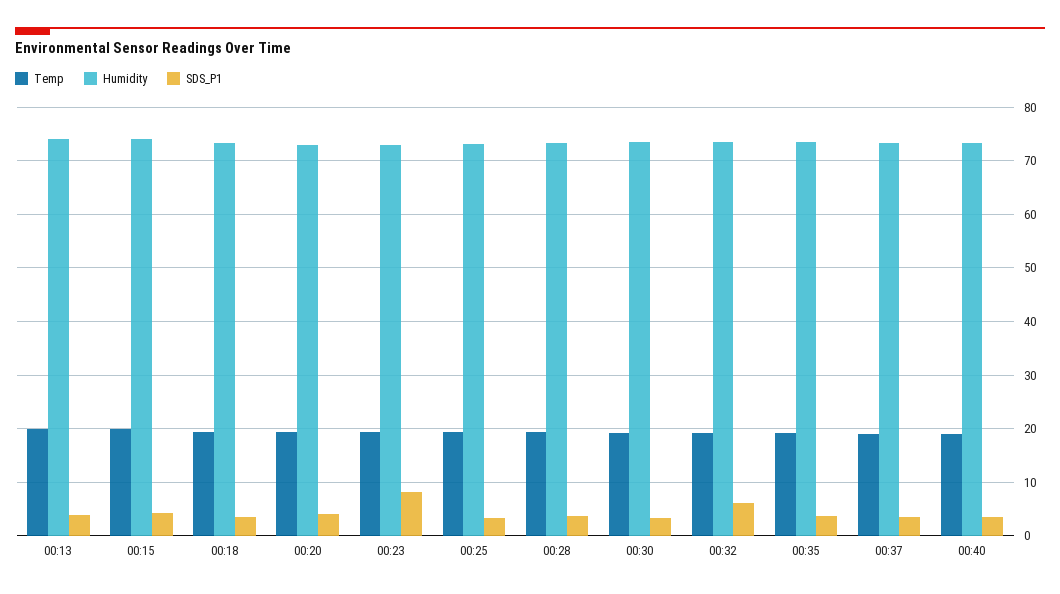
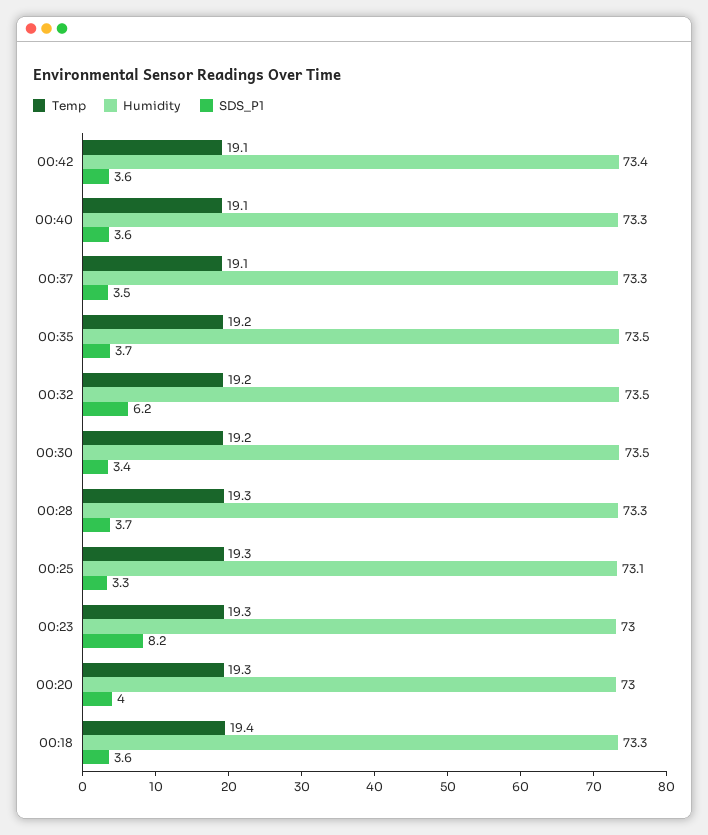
Temp, 00:13: 20 -> none
Humidity, 00:13: 74 -> none
SDS_P1, 00:13: 4 -> none
Temp, 00:15: 20 -> none
Humidity, 00:15: 74 -> none
SDS_P1, 00:15: 4 -> none
Temp, 00:42: none -> 19.1
Humidity, 00:42: none -> 73.4
SDS_P1, 00:42: none -> 3.6

